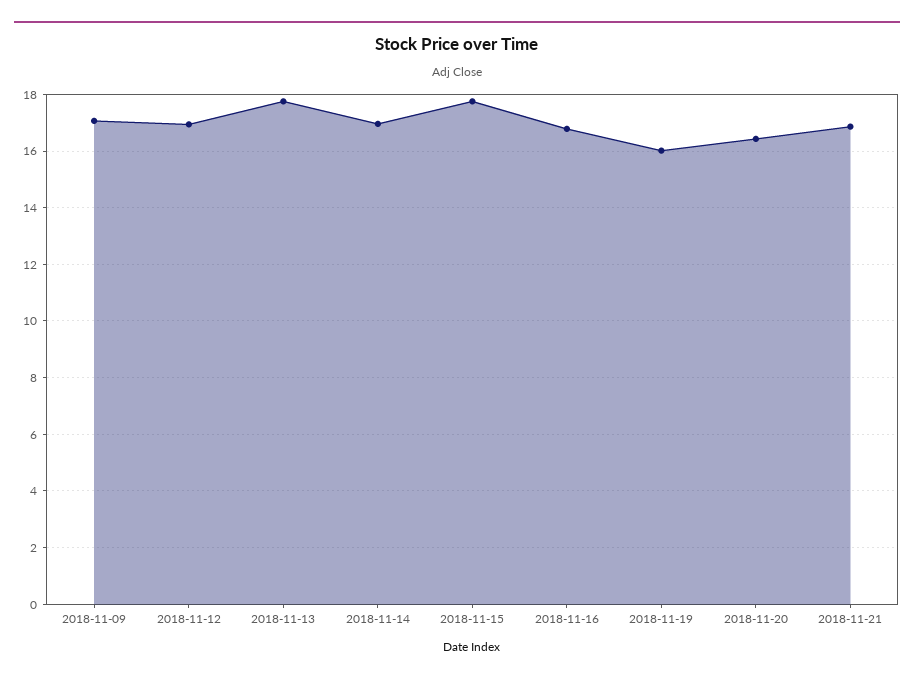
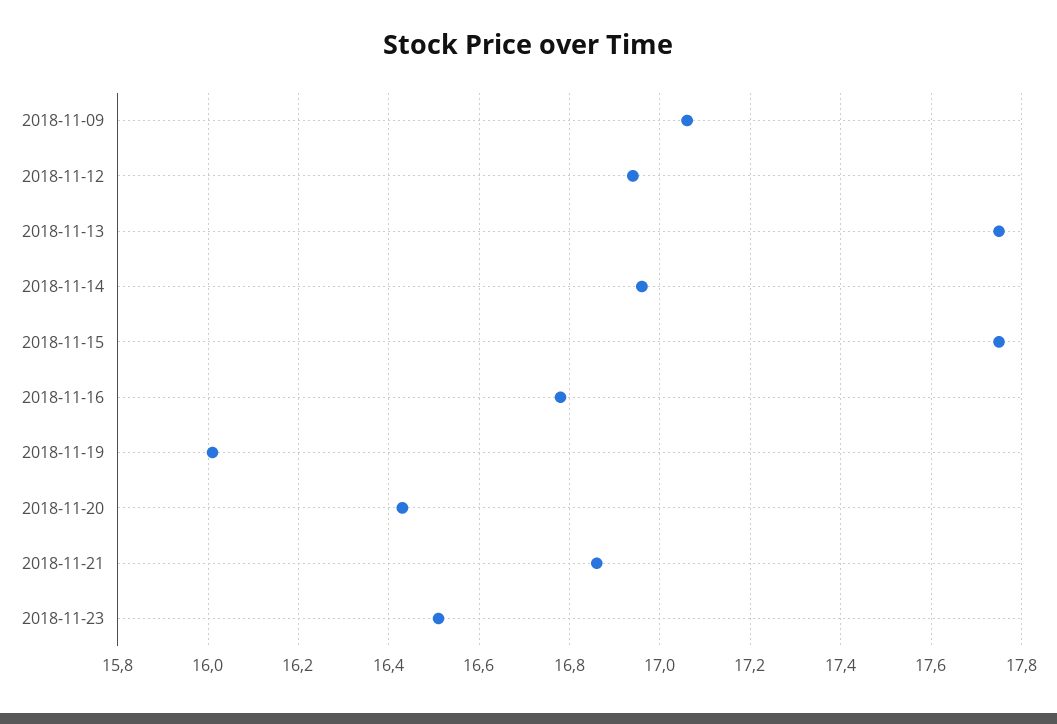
2018-11-23: none -> 16.5

